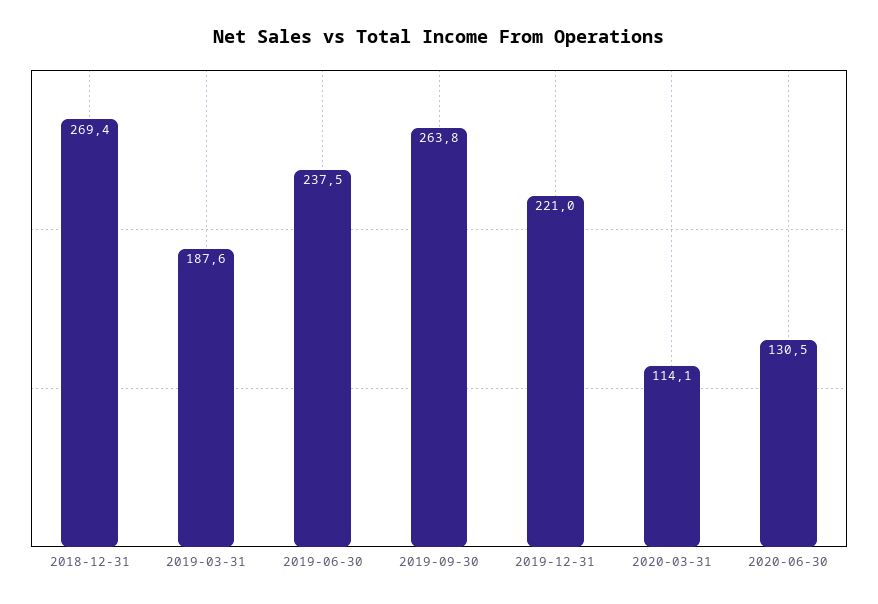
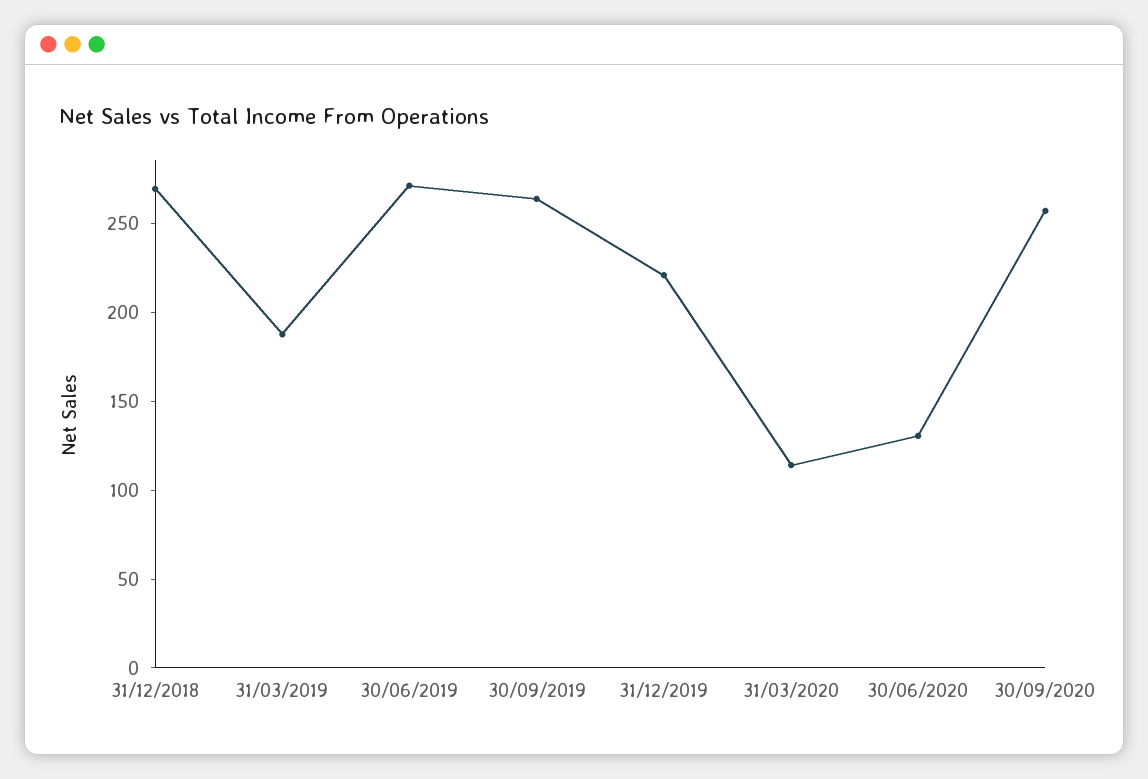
2019-06-30: 237.5 -> 270
30/09/2020: none -> 260

